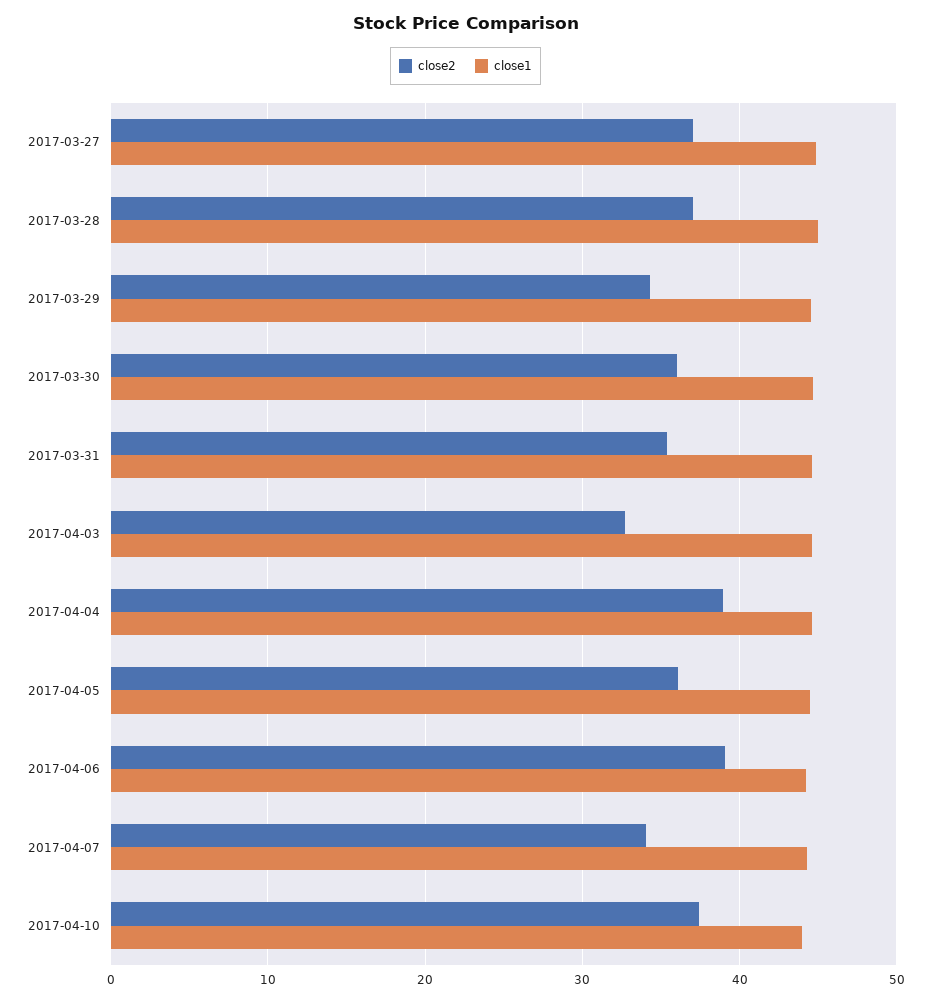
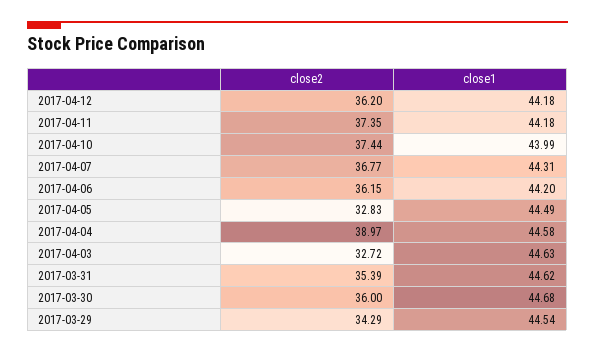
close2, 2017-03-27: 37 -> none
close1, 2017-03-27: 45 -> none
close2, 2017-03-28: 37 -> none
close1, 2017-03-28: 45 -> none
close2, 2017-04-05: 36 -> 32.83
close2, 2017-04-06: 39 -> 36.15
close2, 2017-04-07: 34 -> 36.77
close2, 2017-04-12: none -> 36.2
close1, 2017-04-12: none -> 44.18
close2, 2017-04-11: none -> 37.35
close1, 2017-04-11: none -> 44.18

